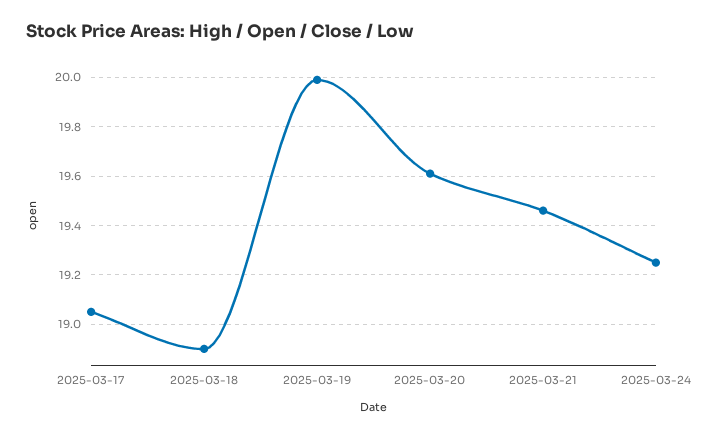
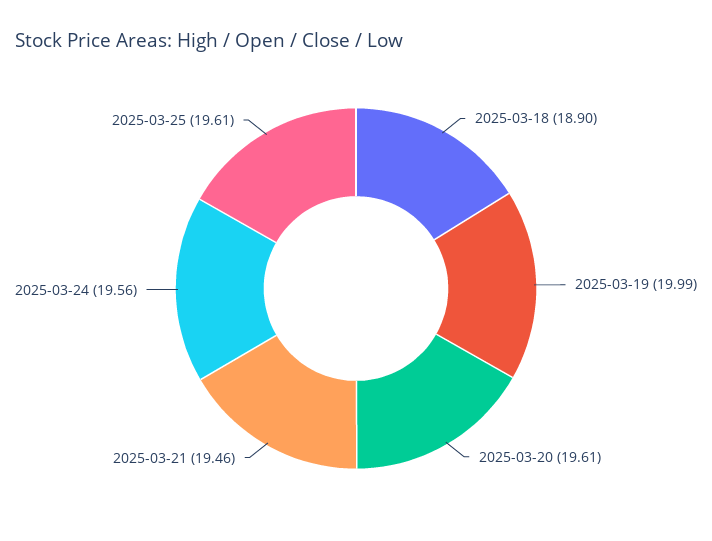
2025-03-17: 19.05 -> none
2025-03-24: 19.25 -> 19.56
2025-03-25: none -> 19.61

